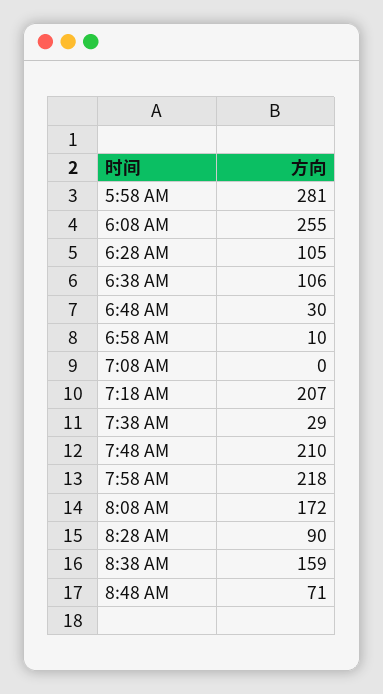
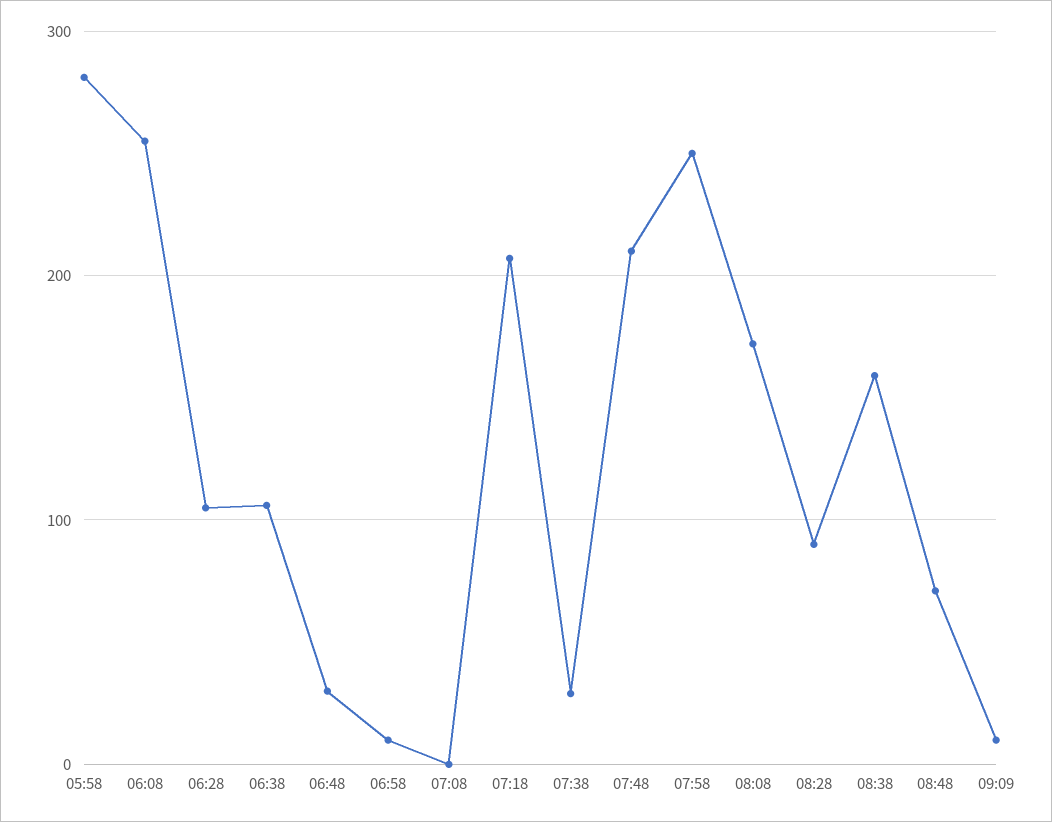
7:58 AM: 218 -> 250
09:09: none -> 10

